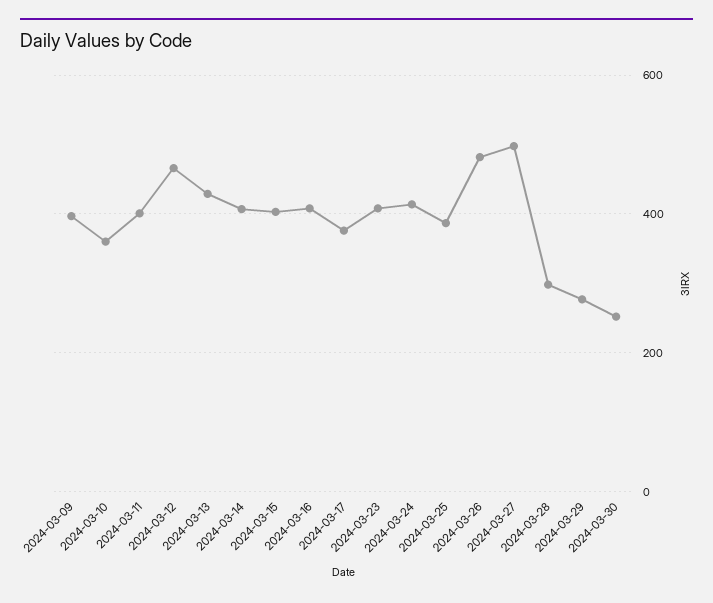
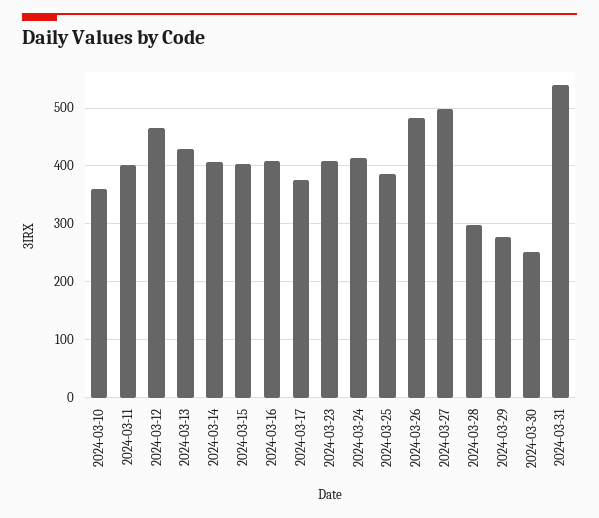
2024-03-09: 400 -> none
2024-03-31: none -> 540

